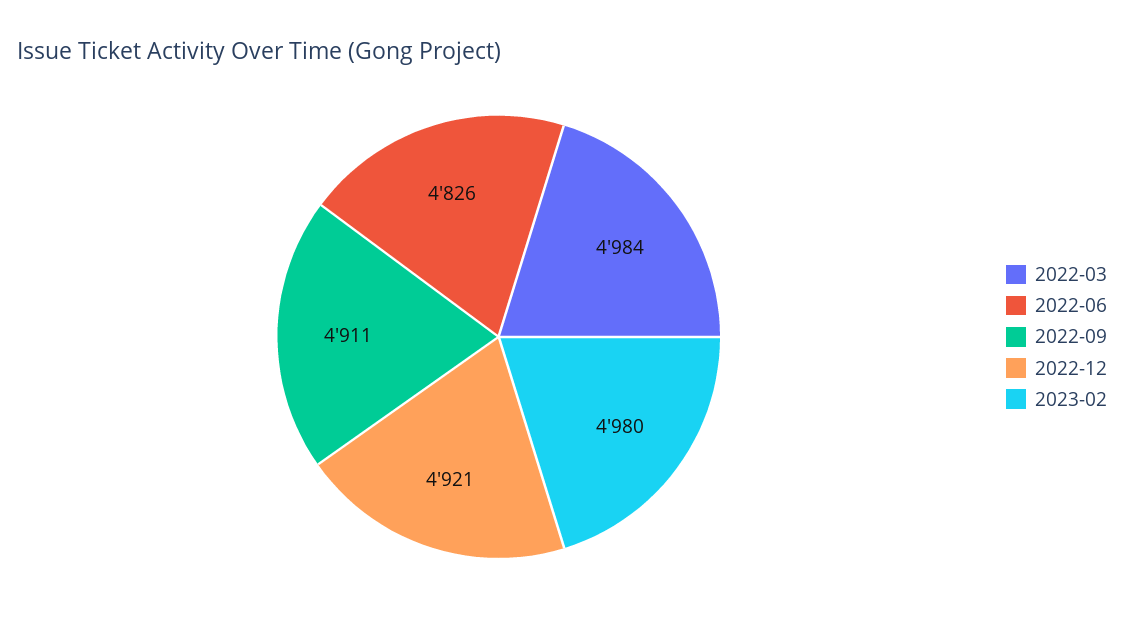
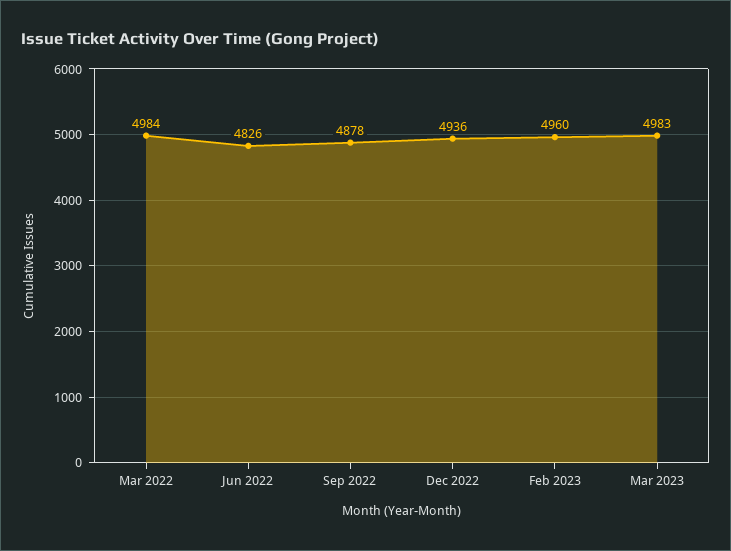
2022-09: 4911 -> 4878
2022-12: 4921 -> 4936
2023-02: 4980 -> 4960
Mar 2023: none -> 4983

